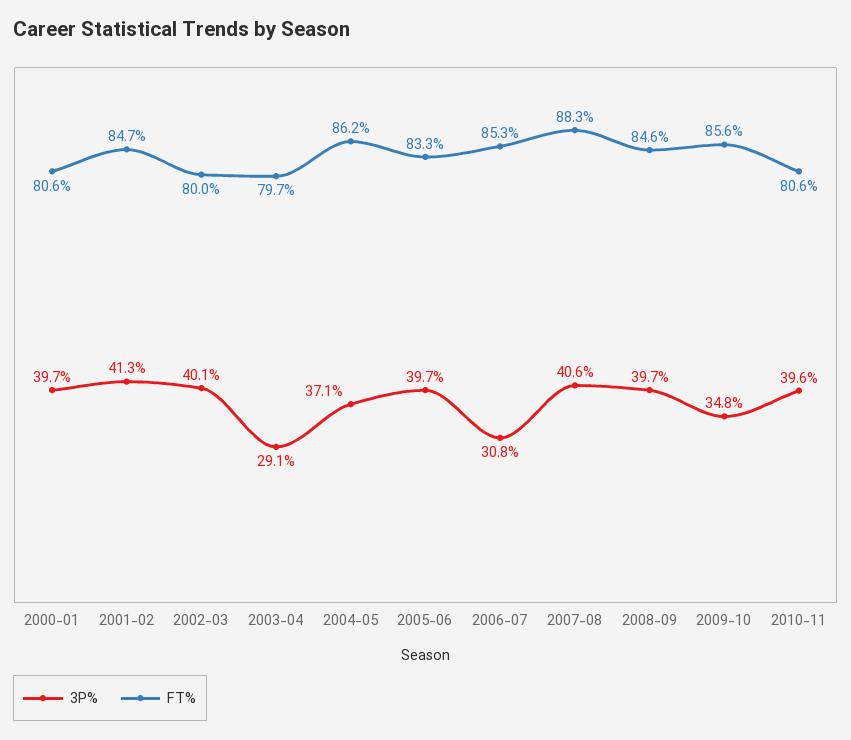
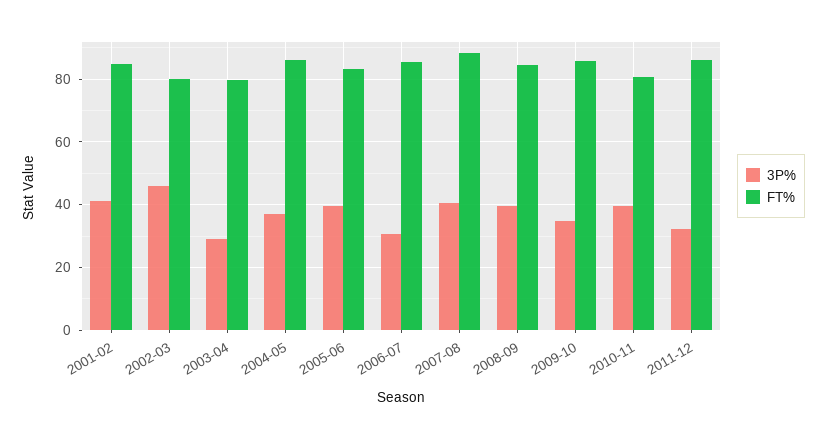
3P%, 2000-01: 39.7 -> none
FT%, 2000-01: 80.6 -> none
3P%, 2002-03: 40.1 -> 46
3P%, 2011-12: none -> 32
FT%, 2011-12: none -> 86

